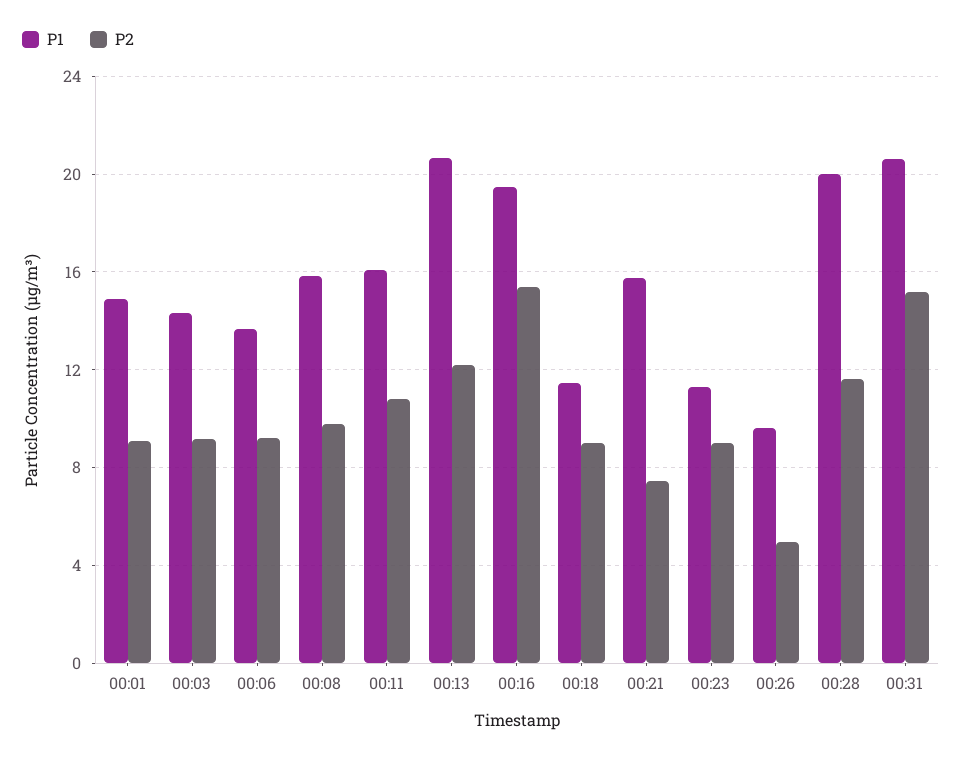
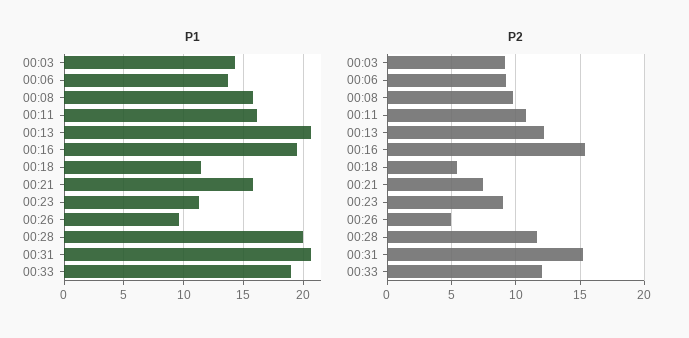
P1, 00:01: 15 -> none
P2, 00:01: 9 -> none
P2, 00:18: 9 -> 5.5
P1, 00:33: none -> 19
P2, 00:33: none -> 12

